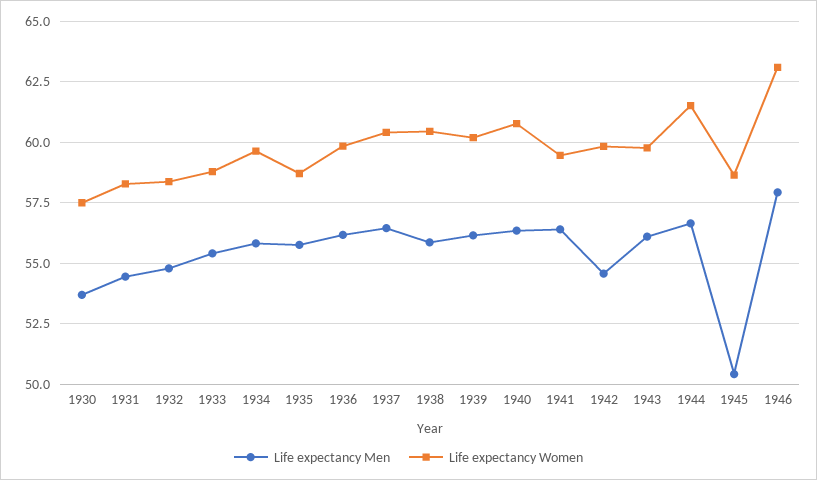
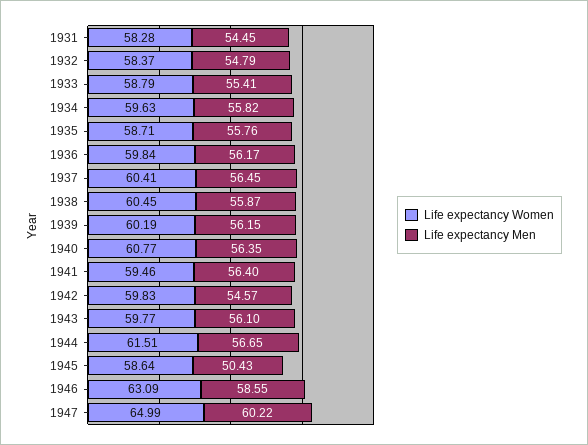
Life expectancy Men, 1930: 53.75 -> none
Life expectancy Women, 1930: 57.5 -> none
Life expectancy Men, 1946: 58 -> 58.55
Life expectancy Women, 1947: none -> 64.99
Life expectancy Men, 1947: none -> 60.22

